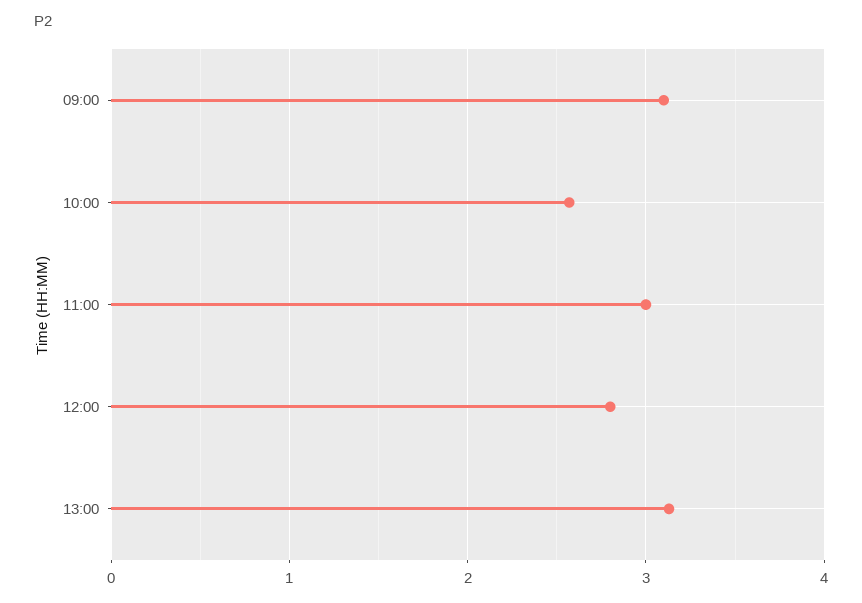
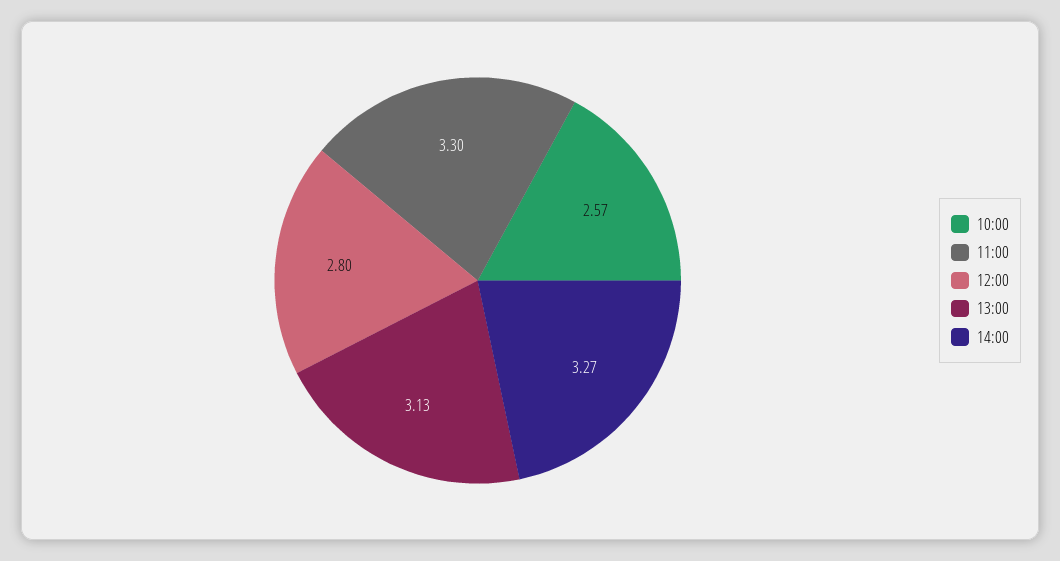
09:00: 3.1 -> none
11:00: 3 -> 3.3
14:00: none -> 3.27

